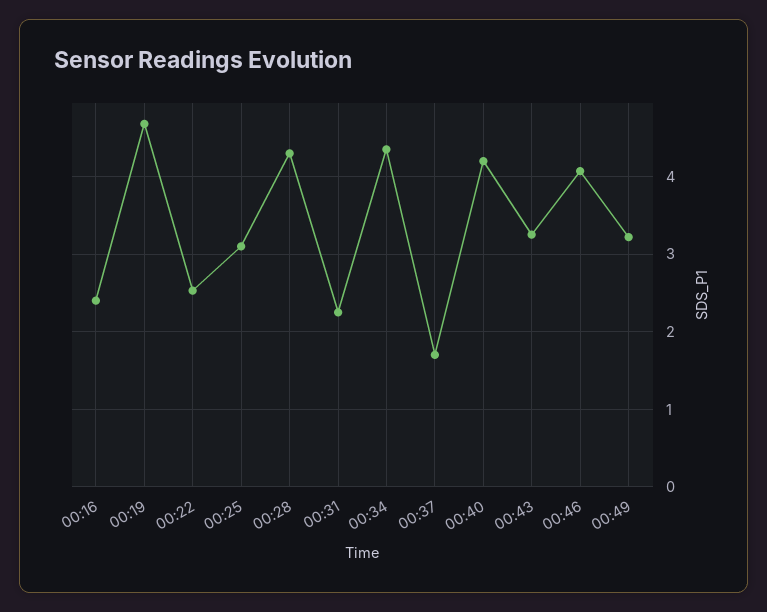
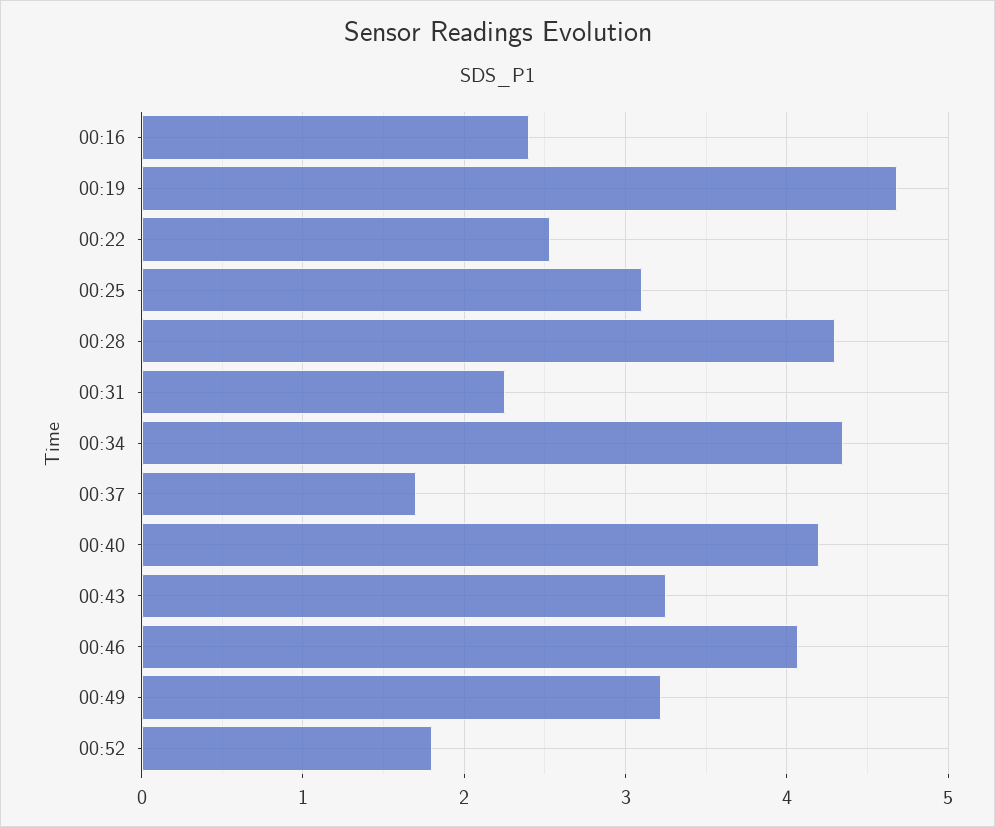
00:52: none -> 1.8

